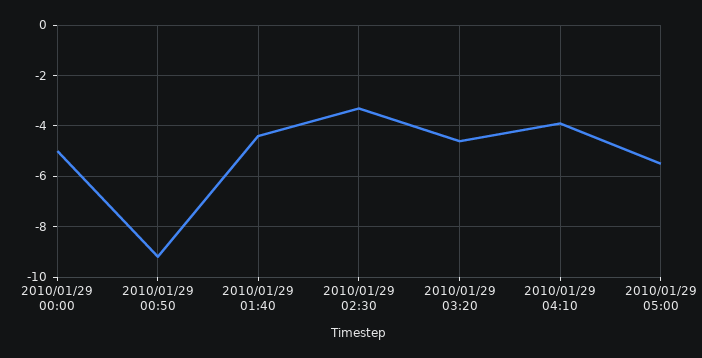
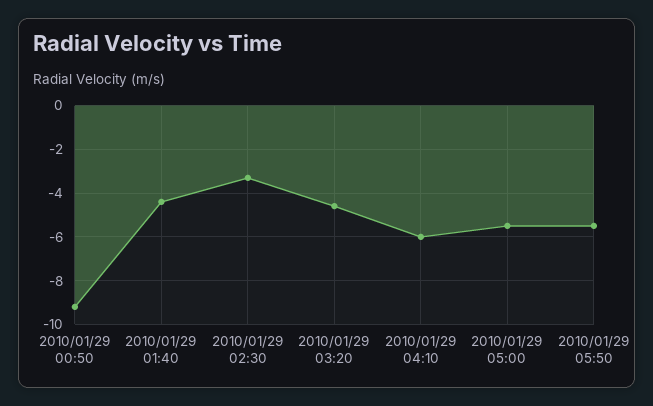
2010/01/29 00:00: -5 -> none
2010/01/29 04:10: -4 -> -6
2010/01/29 05:50: none -> -5.5

